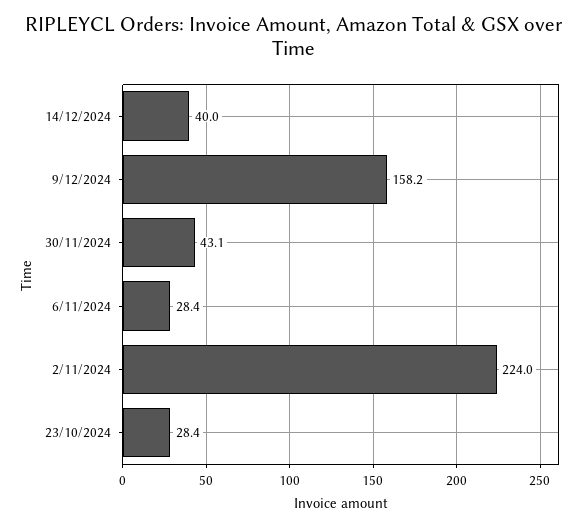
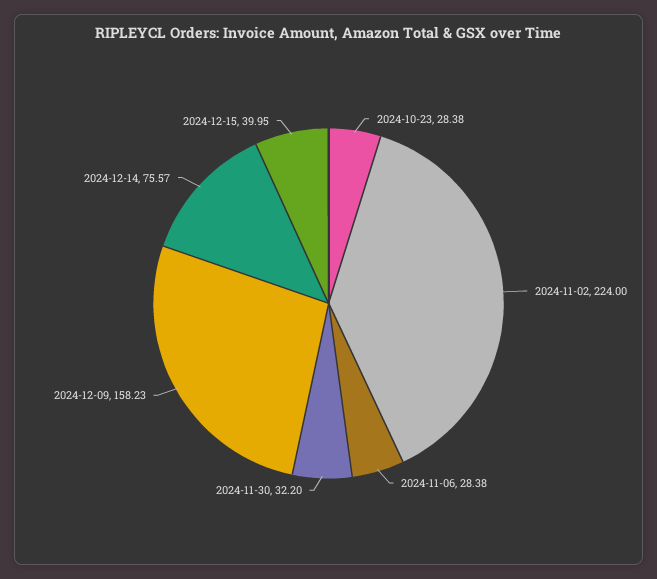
14/12/2024: 40 -> 75.57
30/11/2024: 43.1 -> 32.2
2024-12-15: none -> 39.95

